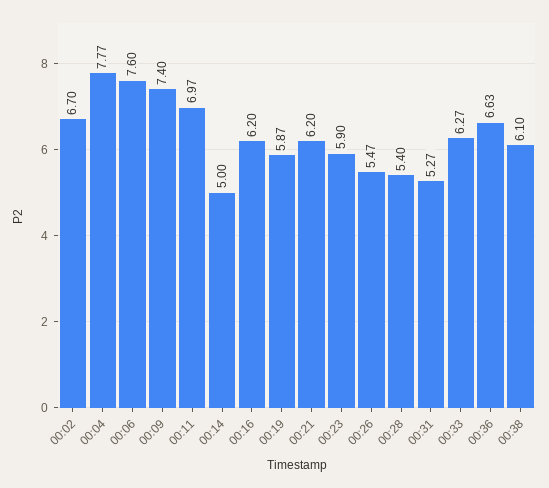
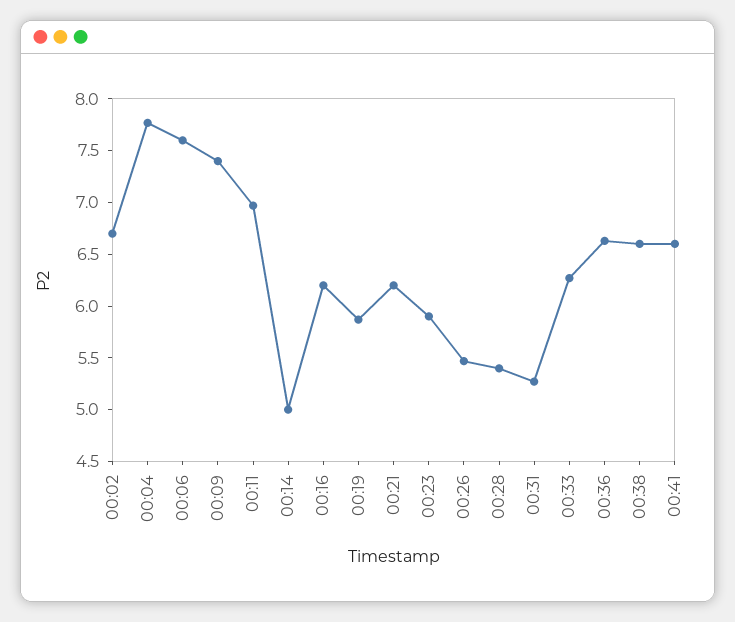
00:38: 6.1 -> 6.6
00:41: none -> 6.6

